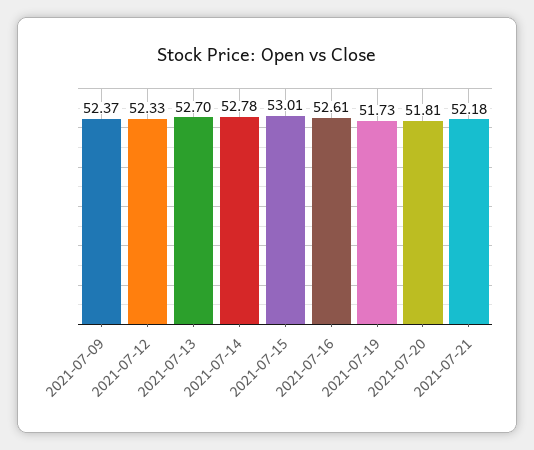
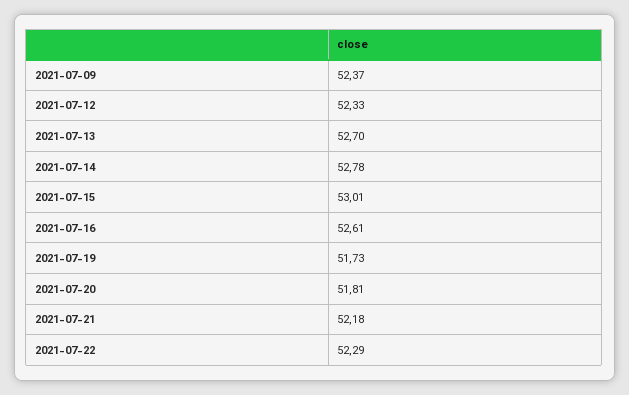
2021-07-22: none -> 52.29

